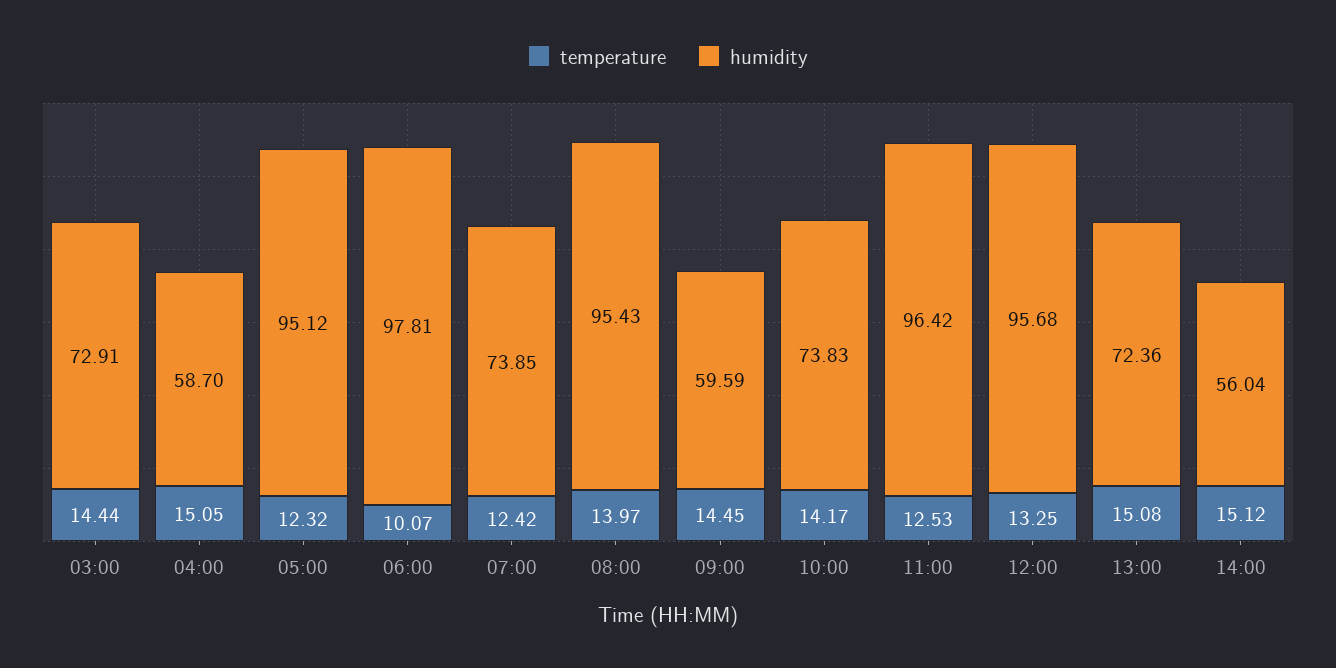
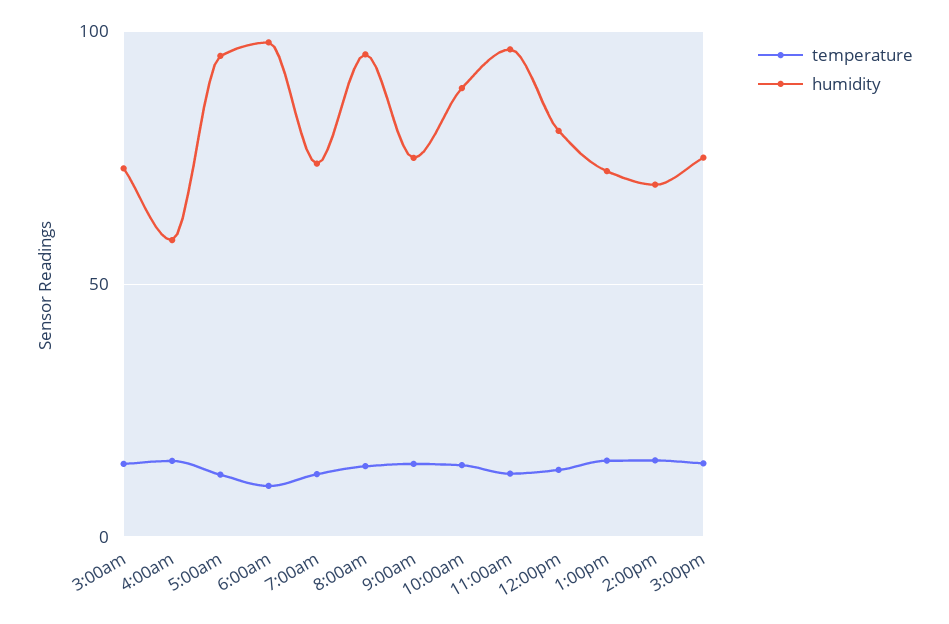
humidity, 09:00: 59.59 -> 75
humidity, 10:00: 73.83 -> 90
humidity, 12:00: 95.68 -> 80
humidity, 14:00: 56.04 -> 70
temperature, 3:00pm: none -> 15
humidity, 3:00pm: none -> 75

